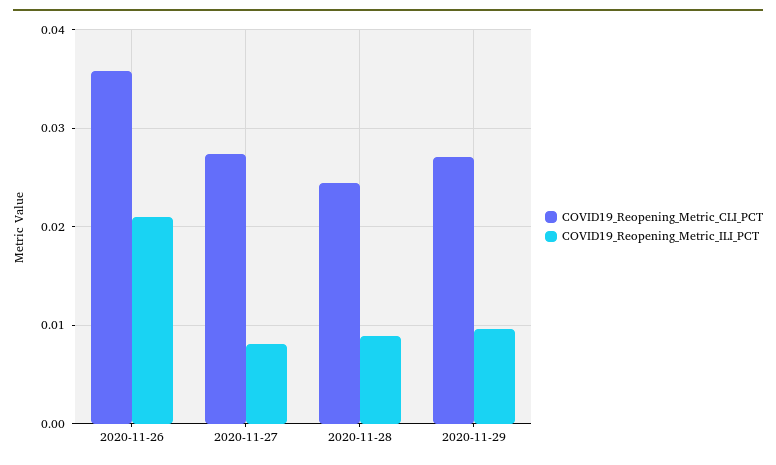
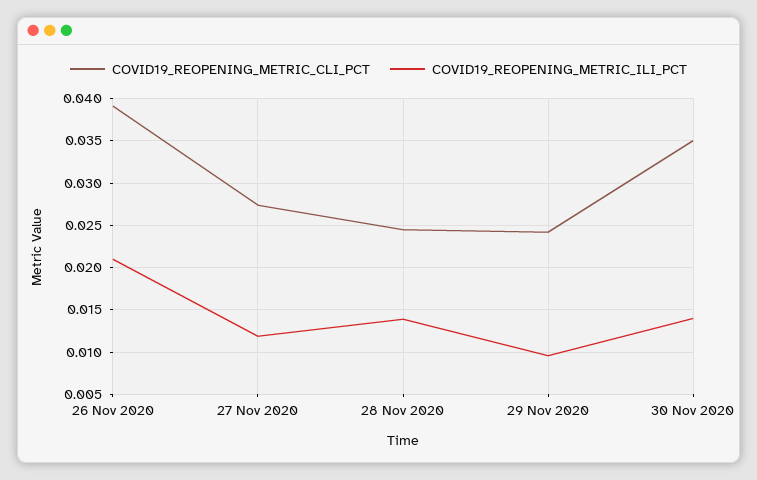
COVID19_Reopening_Metric_CLI_PCT, 2020-11-26: 0.036 -> 0.039
COVID19_Reopening_Metric_ILI_PCT, 2020-11-27: 0.008 -> 0.012
COVID19_Reopening_Metric_ILI_PCT, 2020-11-28: 0.009 -> 0.014
COVID19_Reopening_Metric_CLI_PCT, 2020-11-29: 0.027 -> 0.024
COVID19_Reopening_Metric_CLI_PCT, 30 Nov 2020: none -> 0.035
COVID19_Reopening_Metric_ILI_PCT, 30 Nov 2020: none -> 0.014

